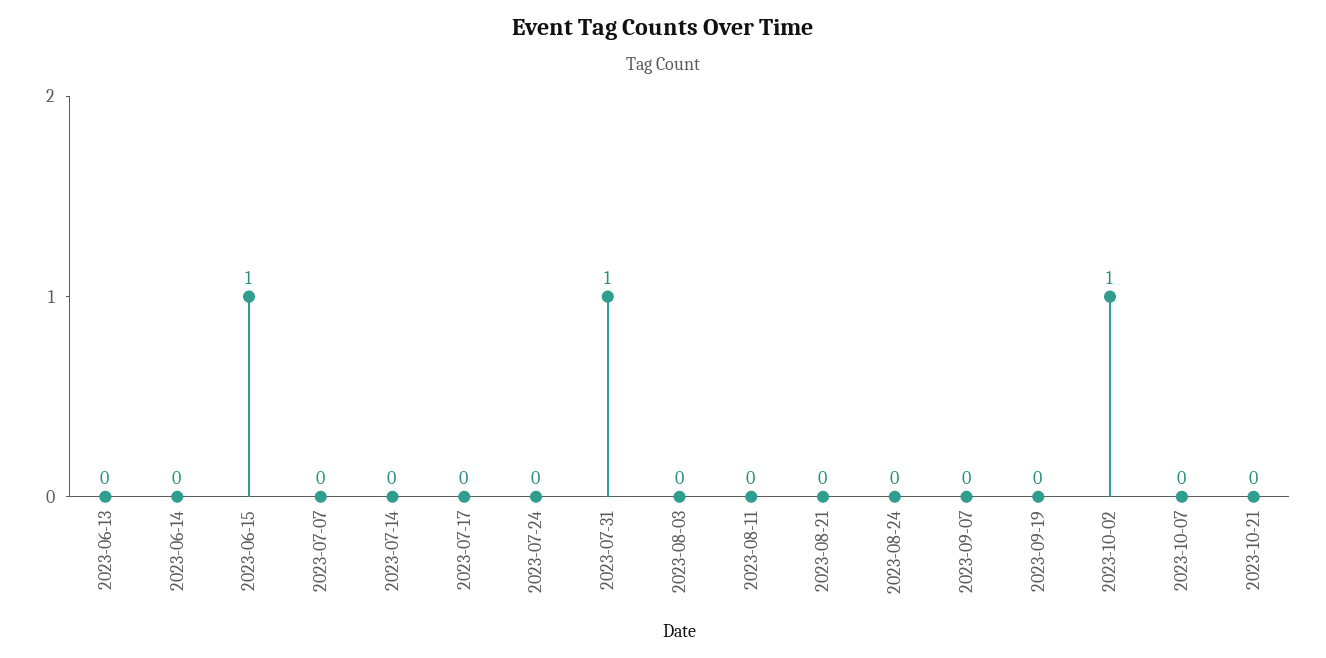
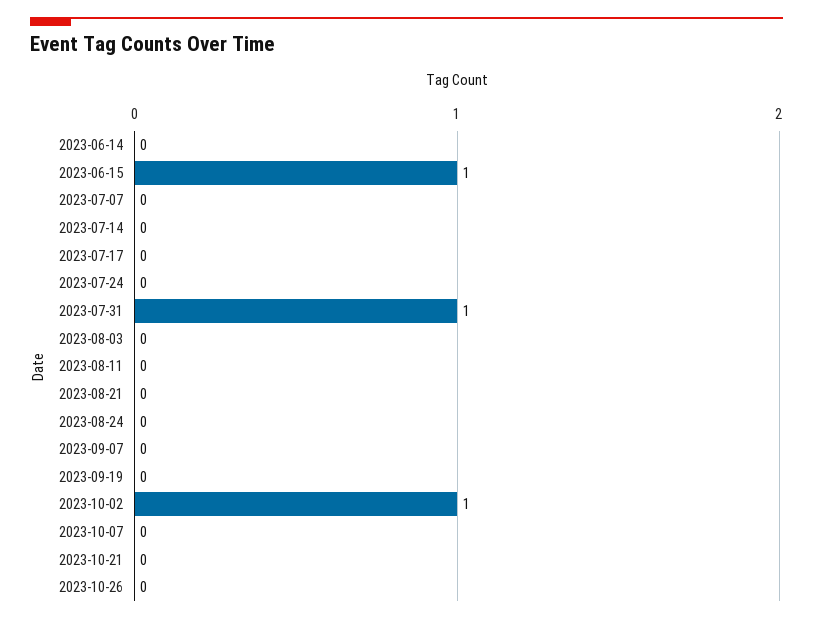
2023-06-13: 0 -> none
2023-10-26: none -> 0

